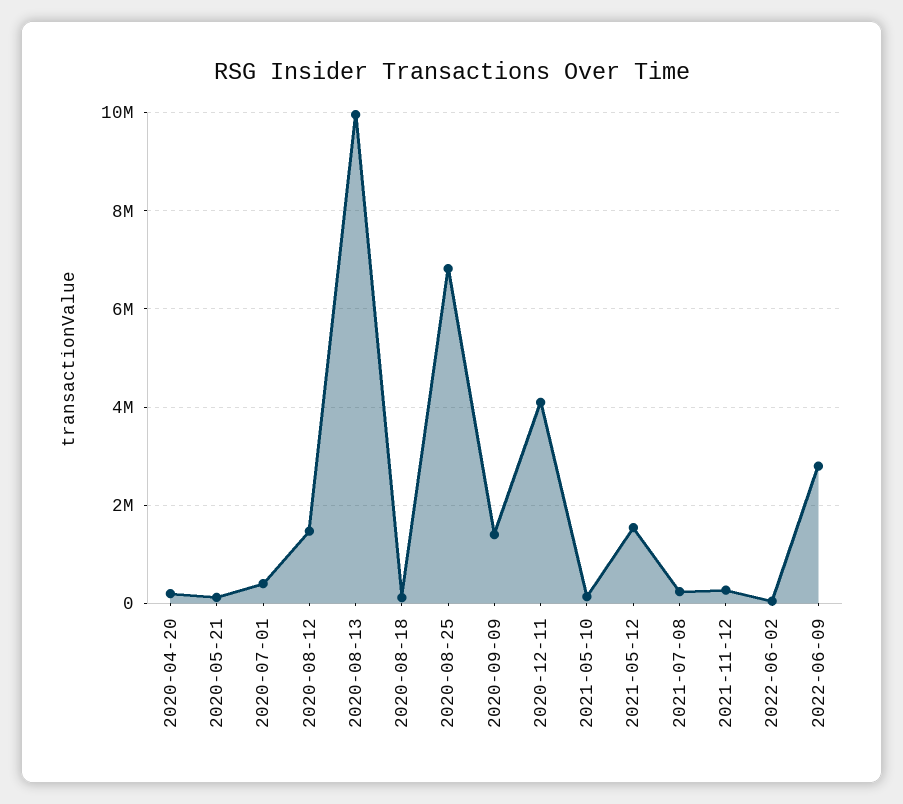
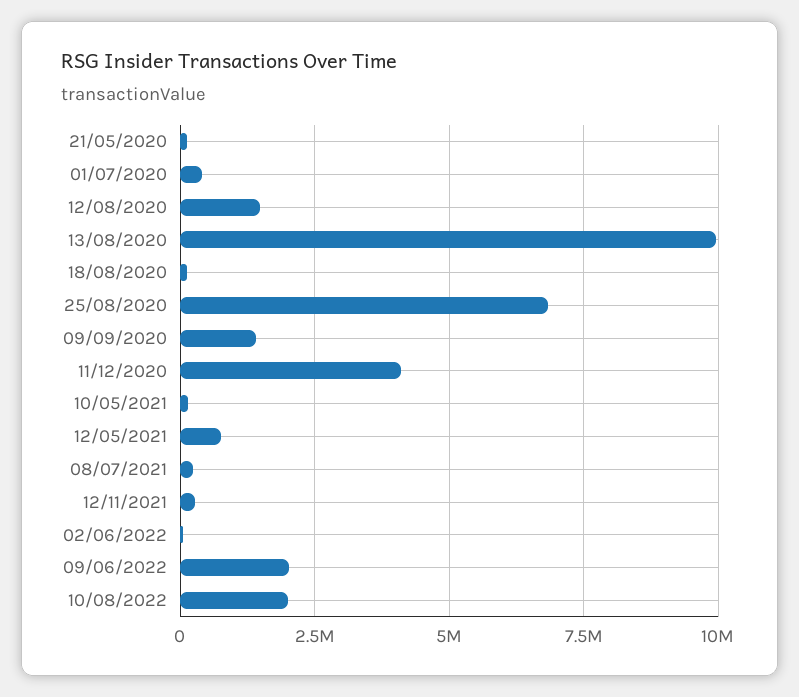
2020-04-20: 200000 -> none
2021-05-12: 1600000 -> 750000
2022-06-09: 2800000 -> 2000000
10/08/2022: none -> 2000000

